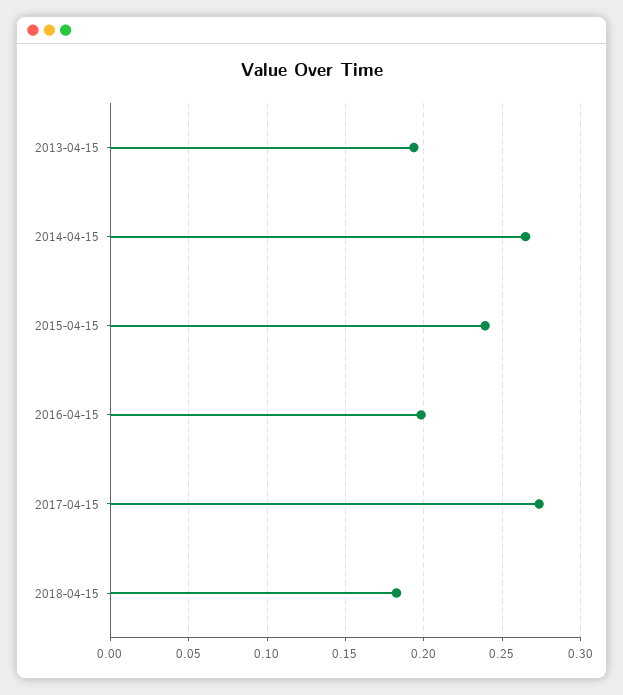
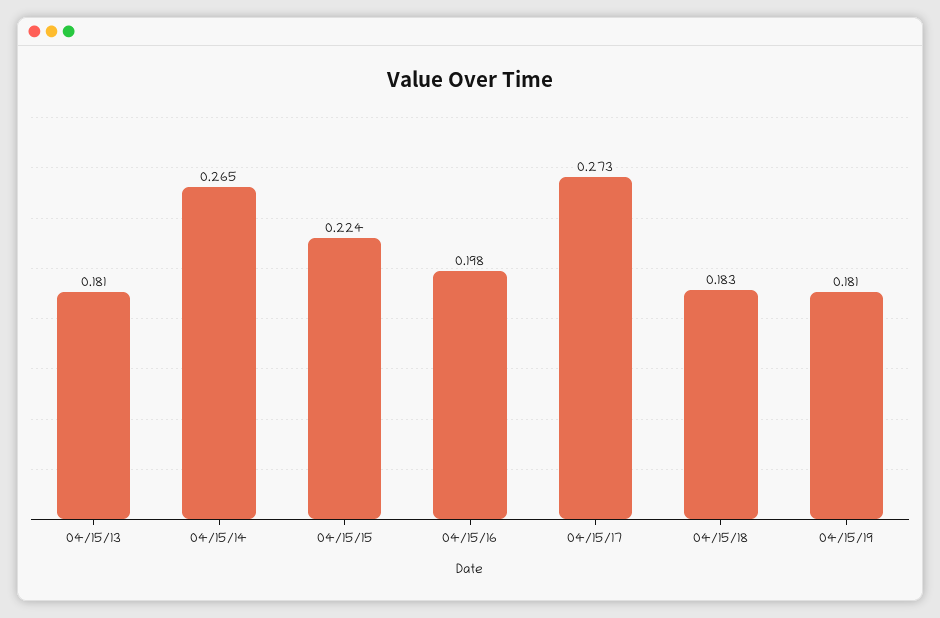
2013-04-15: 0.195 -> 0.181
2015-04-15: 0.24 -> 0.224
04/15/19: none -> 0.181

